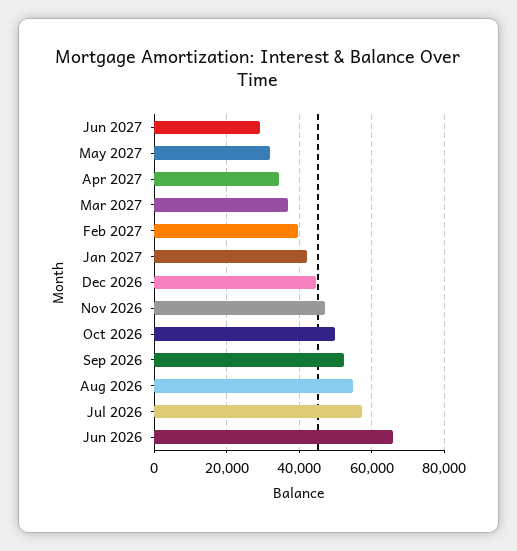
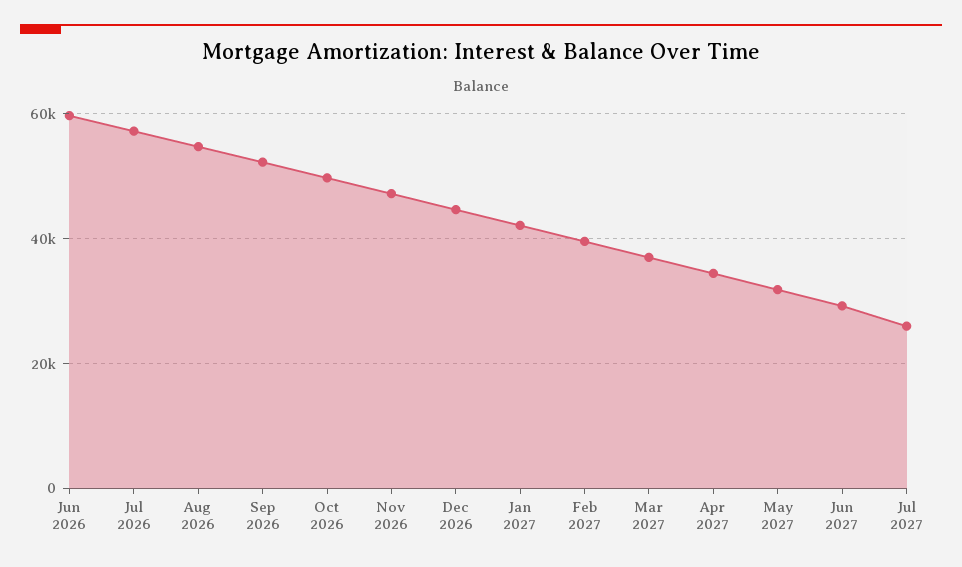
Jun 2026: 66000 -> 60000
Jul 2027: none -> 26000

